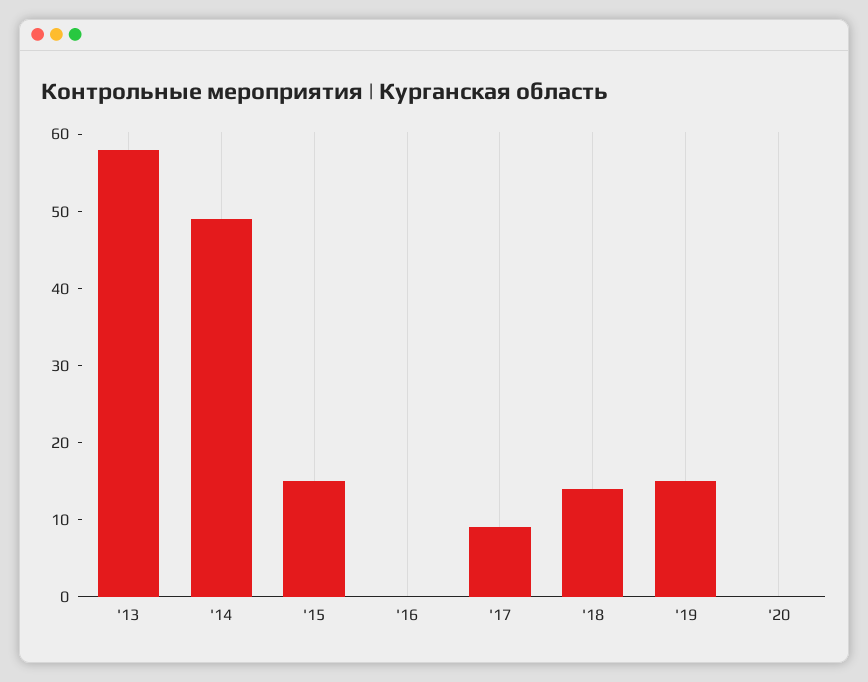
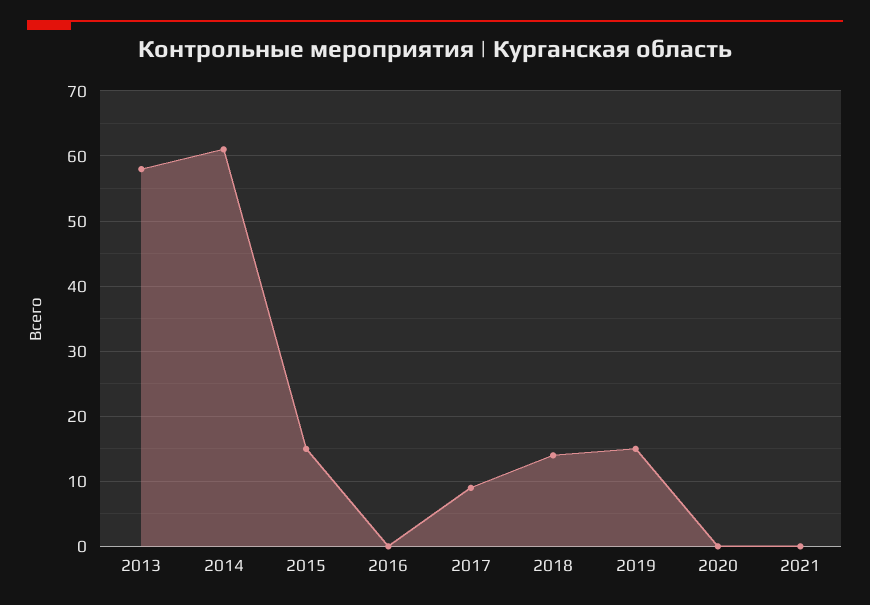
'14: 50 -> 61
2021: none -> 0

